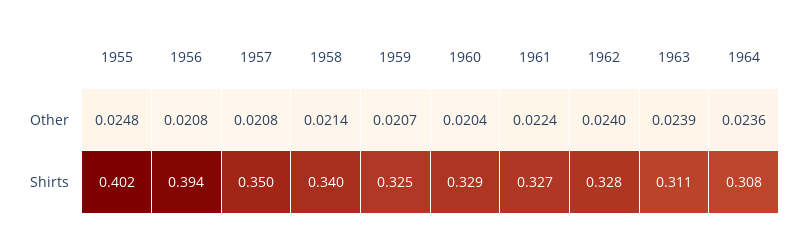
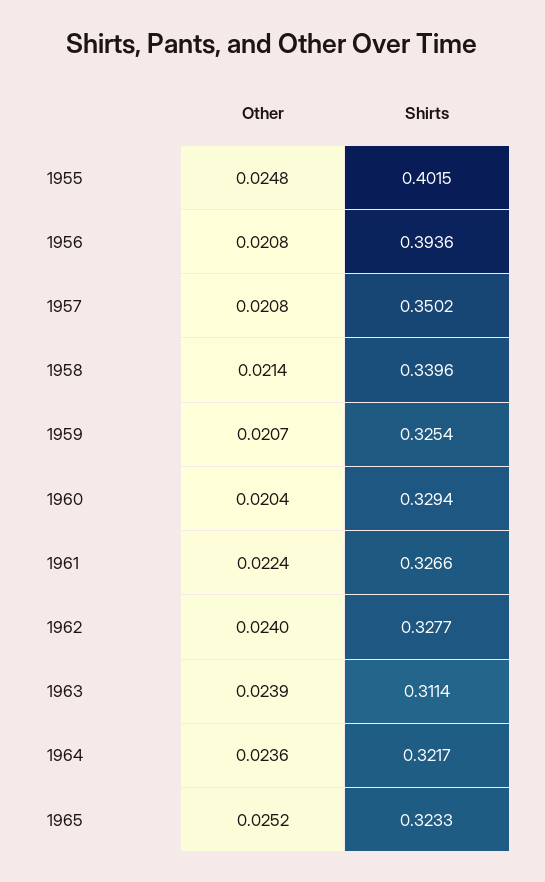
1964, Shirts: 0.308 -> 0.3217
1965, Other: none -> 0.0252
1965, Shirts: none -> 0.3233

